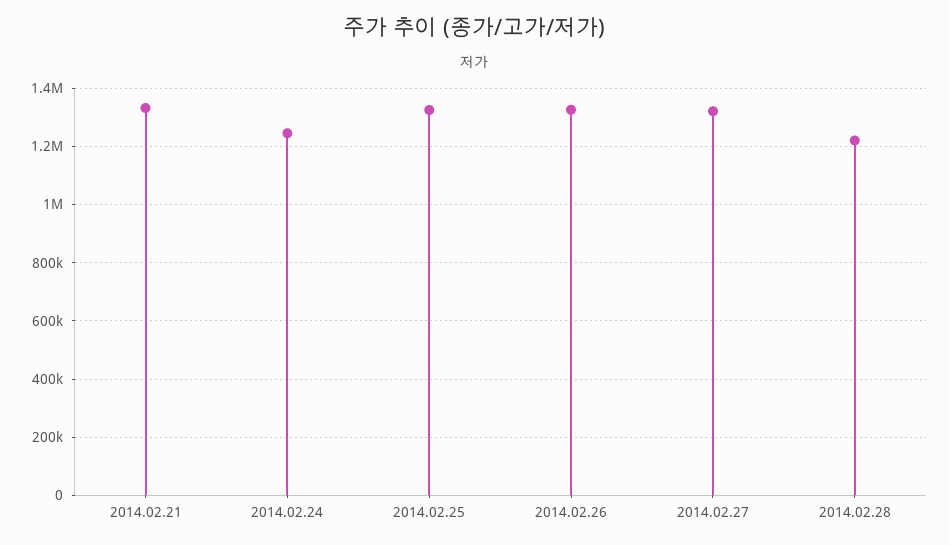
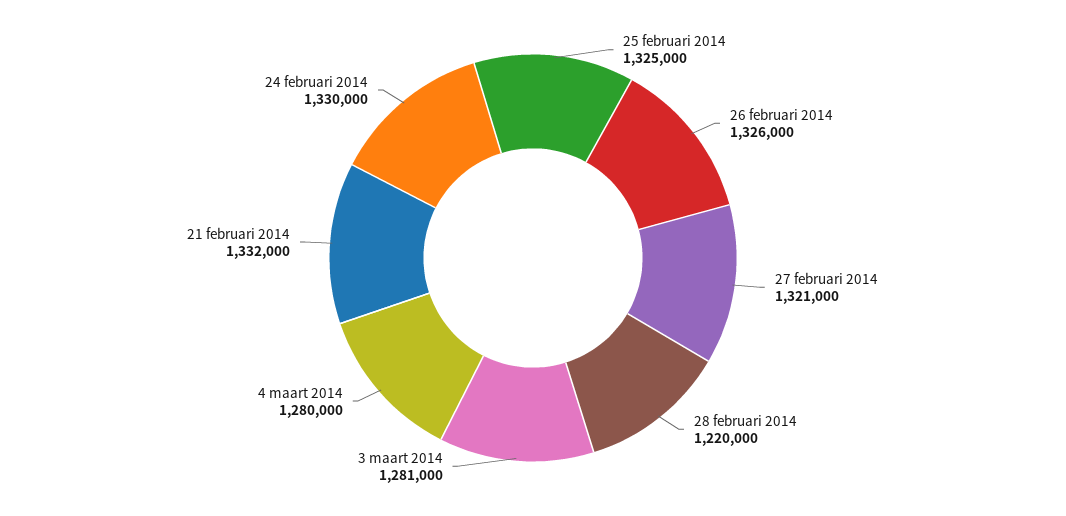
2014.02.24: 1250000 -> 1330000
3 maart 2014: none -> 1281000
4 maart 2014: none -> 1280000

